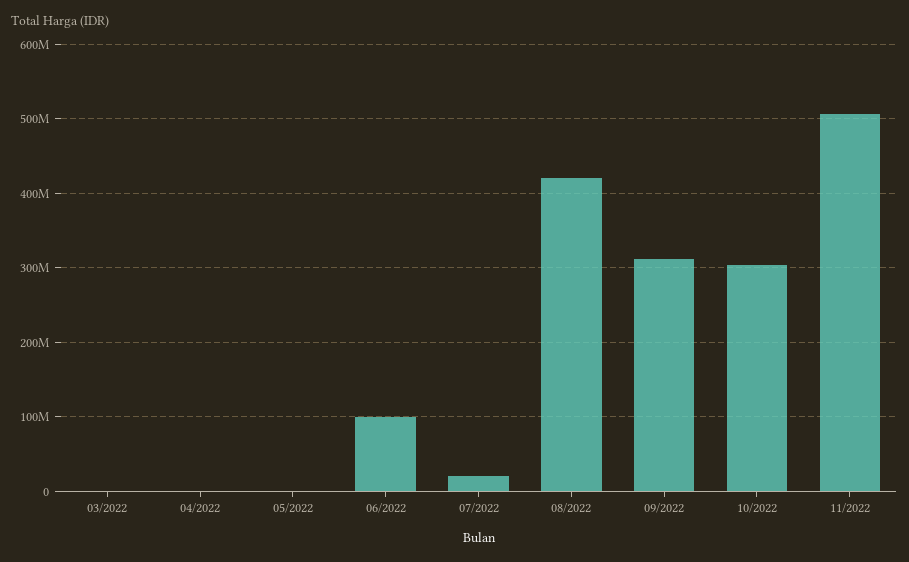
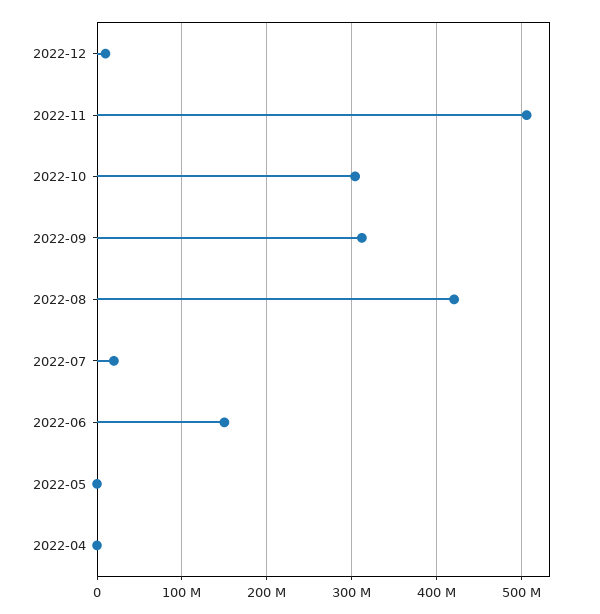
03/2022: 0 -> none
06/2022: 100000000 -> 150000000
2022-12: none -> 10000000

